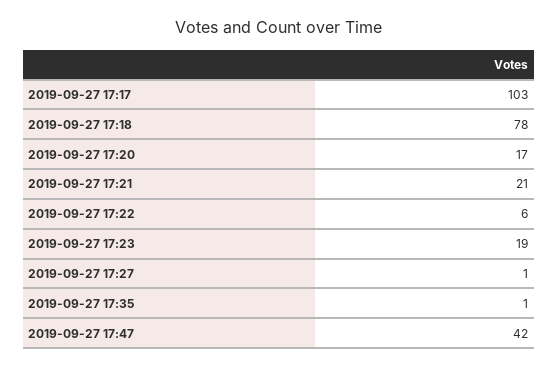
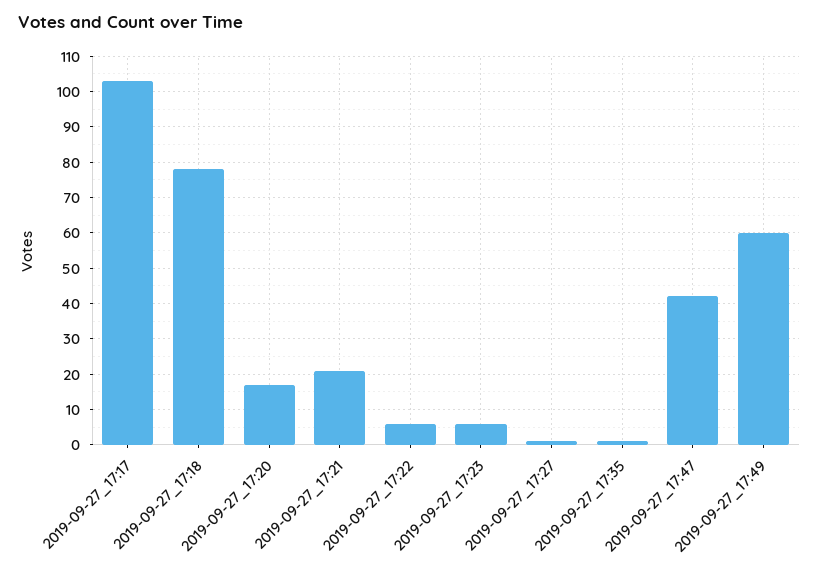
2019-09-27 17:23: 19 -> 5
2019-09-27_17:49: none -> 60

